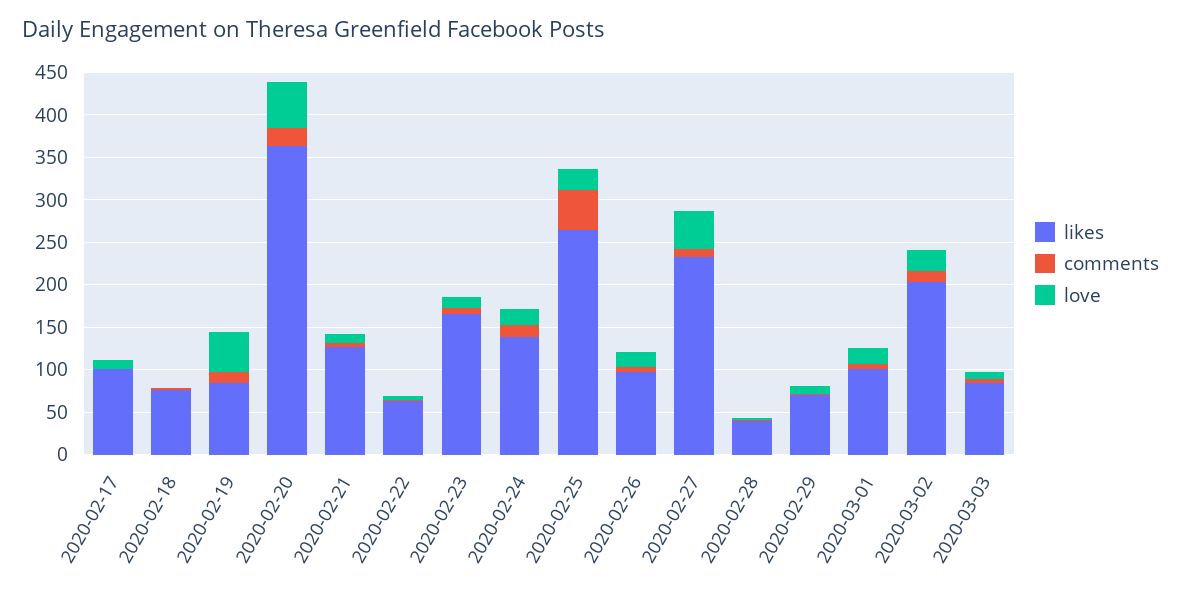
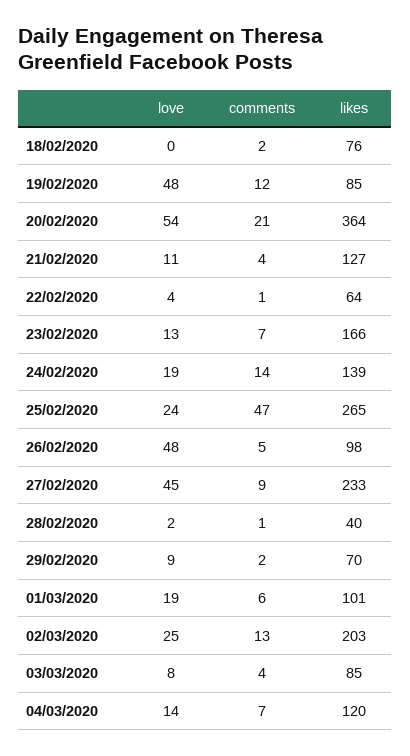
likes, 2020-02-17: 100 -> none
comments, 2020-02-17: 0 -> none
love, 2020-02-17: 10 -> none
love, 2020-02-26: 20 -> 48
love, 04/03/2020: none -> 14
comments, 04/03/2020: none -> 7
likes, 04/03/2020: none -> 120

